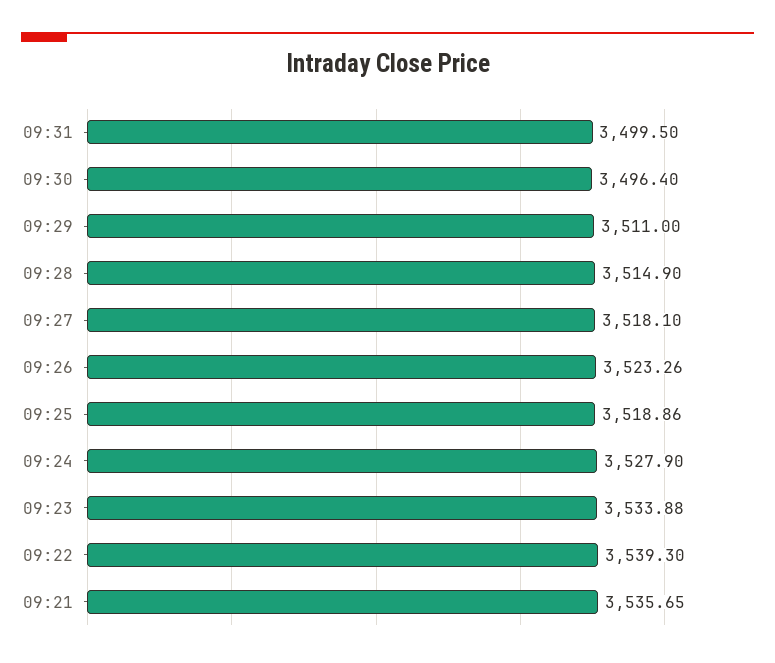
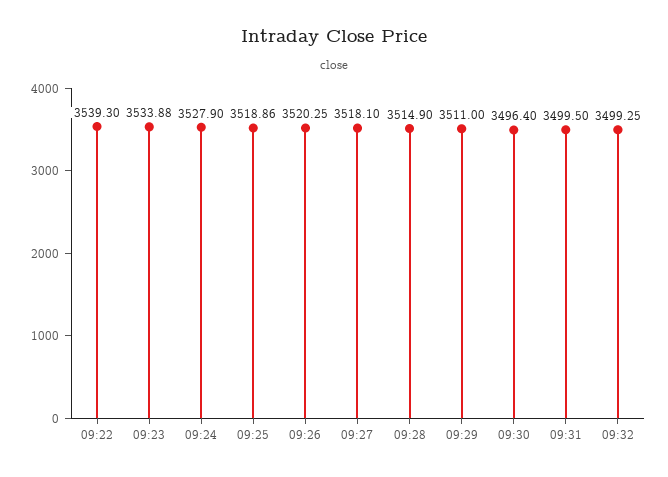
09:26: 3523.26 -> 3520.25
09:21: 3535.65 -> none
09:32: none -> 3499.25

